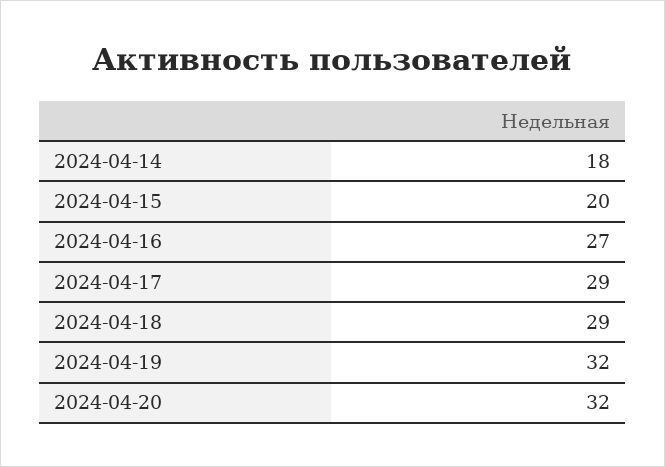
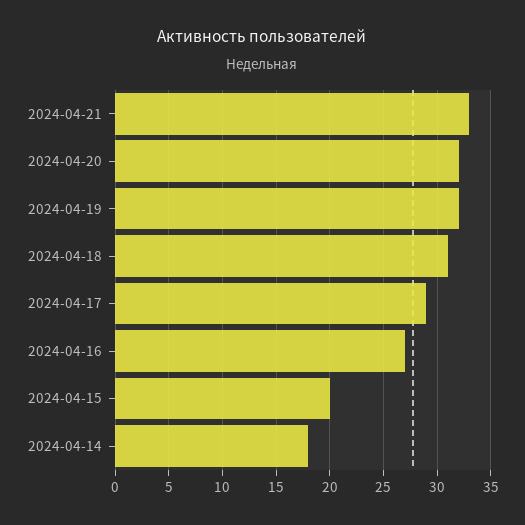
2024-04-18: 29 -> 31
2024-04-21: none -> 33

